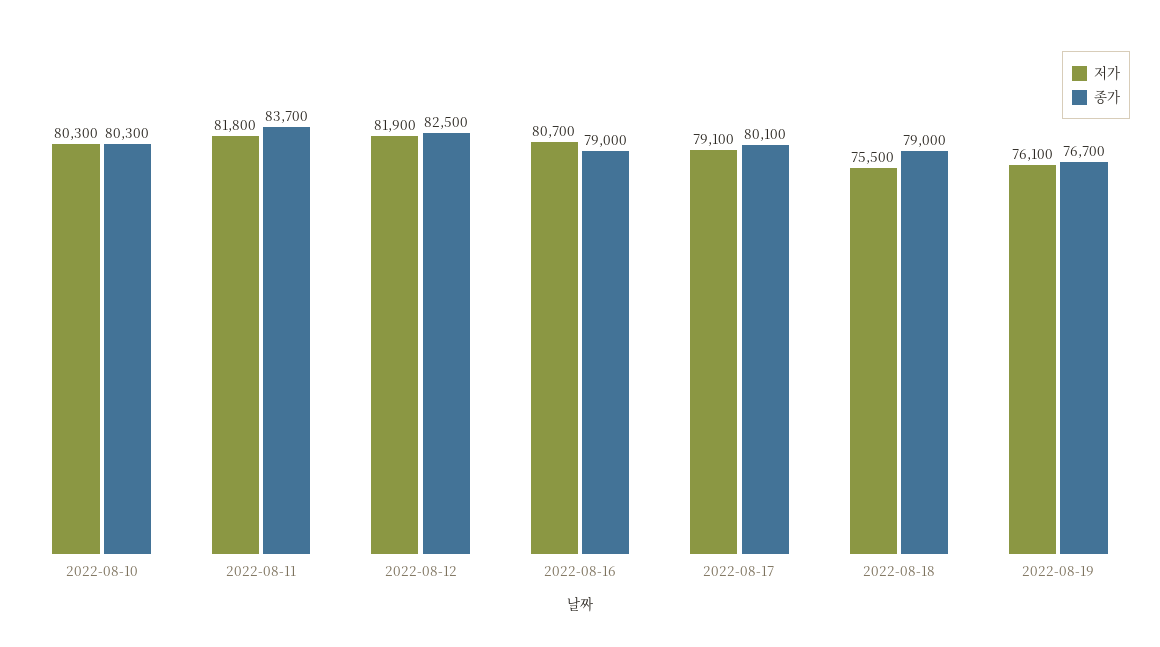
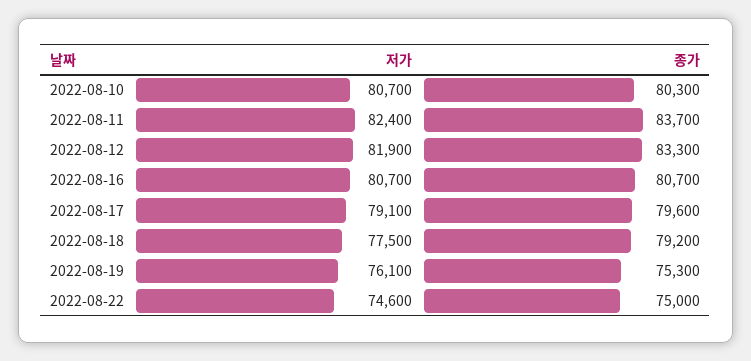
저가, 2022-08-10: 80300 -> 80700
저가, 2022-08-11: 81800 -> 82400
종가, 2022-08-12: 82500 -> 83300
종가, 2022-08-16: 79000 -> 80700
종가, 2022-08-17: 80100 -> 79600
저가, 2022-08-18: 75500 -> 77500
종가, 2022-08-18: 79000 -> 79200
종가, 2022-08-19: 76700 -> 75300
저가, 2022-08-22: none -> 74600
종가, 2022-08-22: none -> 75000

